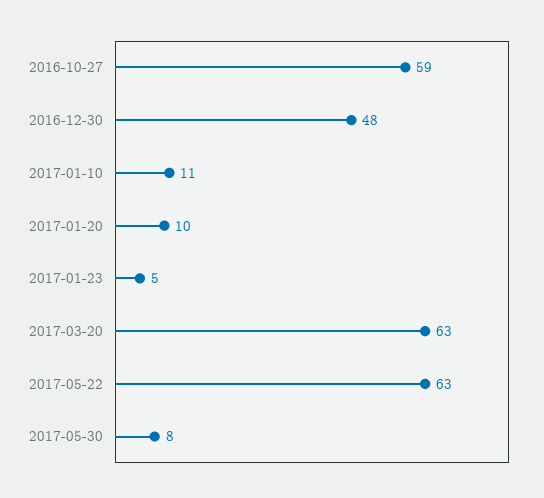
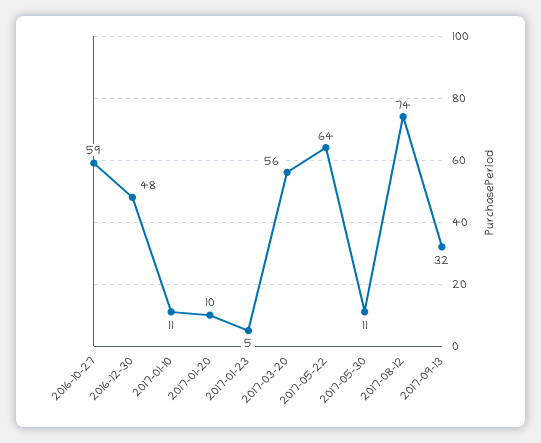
2017-03-20: 63 -> 56
2017-05-22: 63 -> 64
2017-05-30: 8 -> 11
2017-08-12: none -> 74
2017-09-13: none -> 32

